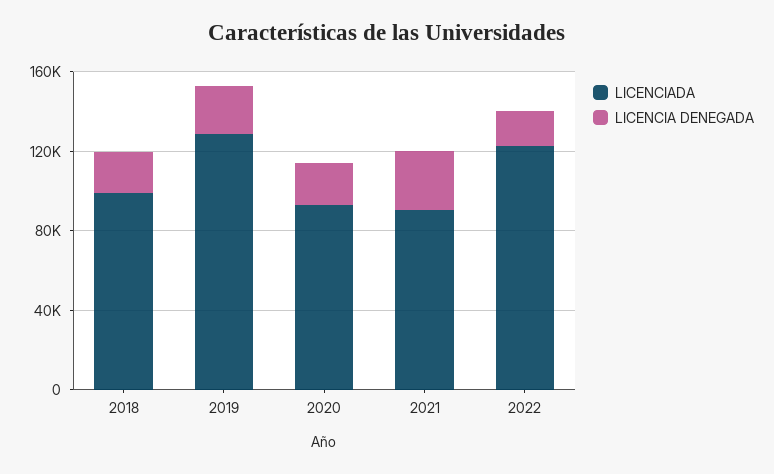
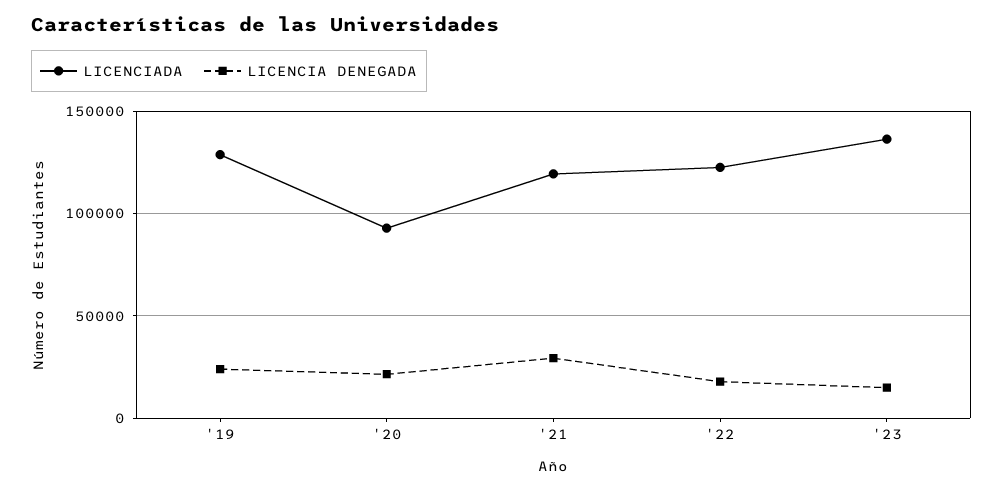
LICENCIADA, 2018: 100000 -> none
LICENCIA DENEGADA, 2018: 20000 -> none
LICENCIADA, 2021: 90000 -> 120000
LICENCIADA, '23: none -> 135000
LICENCIA DENEGADA, '23: none -> 15000

